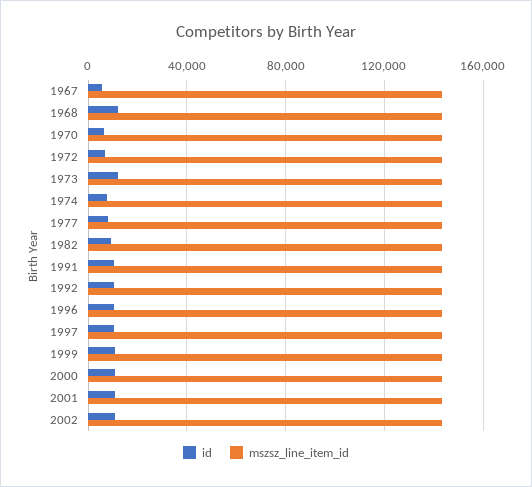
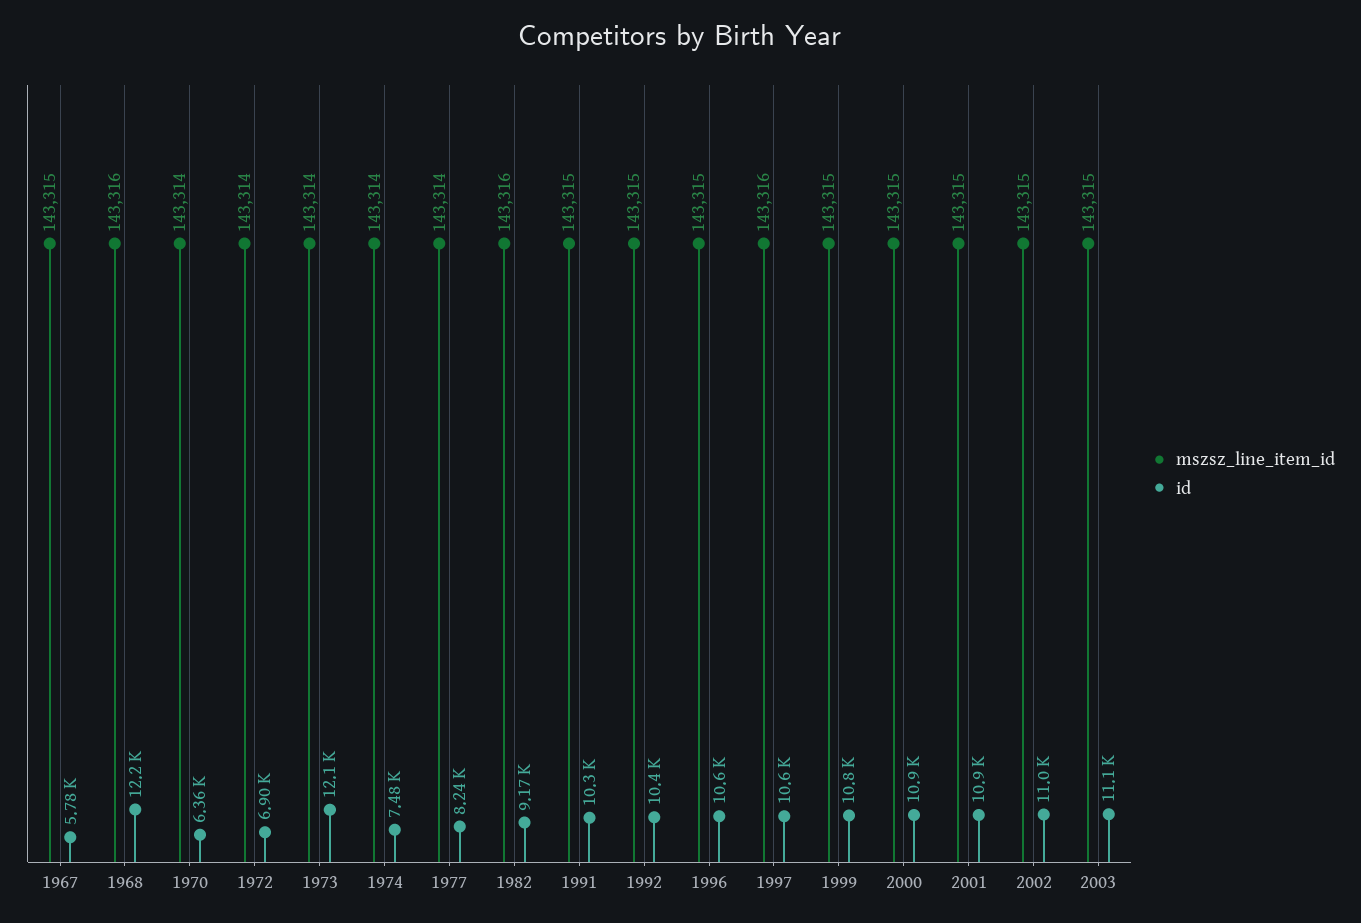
mszsz_line_item_id, 2003: none -> 143315
id, 2003: none -> 11100

